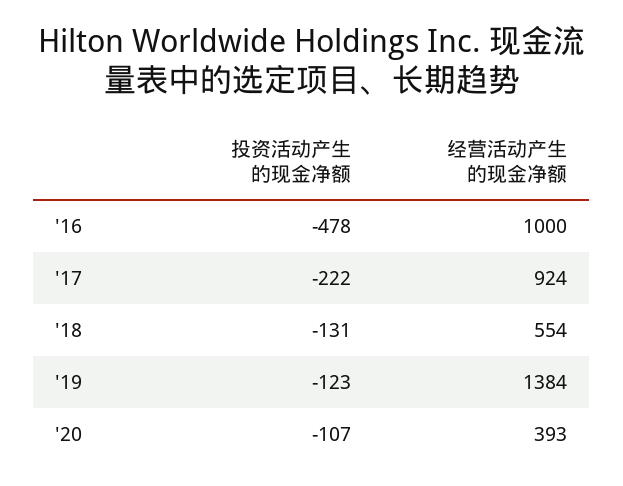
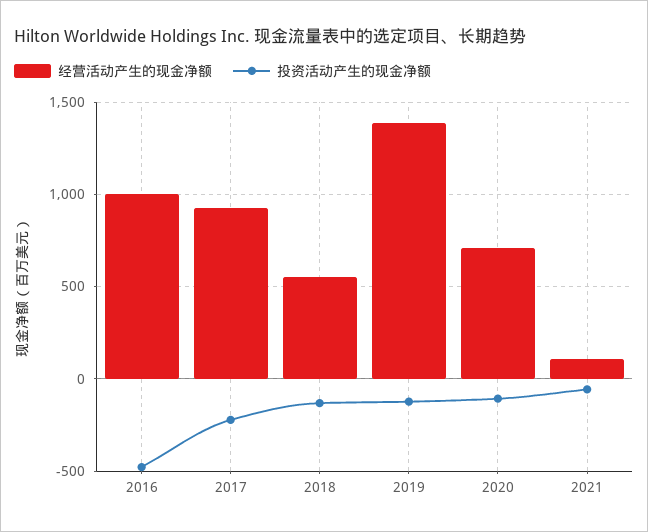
经营活动产生的现金净额, '20: 393 -> 700
经营活动产生的现金净额, 2021: none -> 100
投资活动产生的现金净额, 2021: none -> -50

